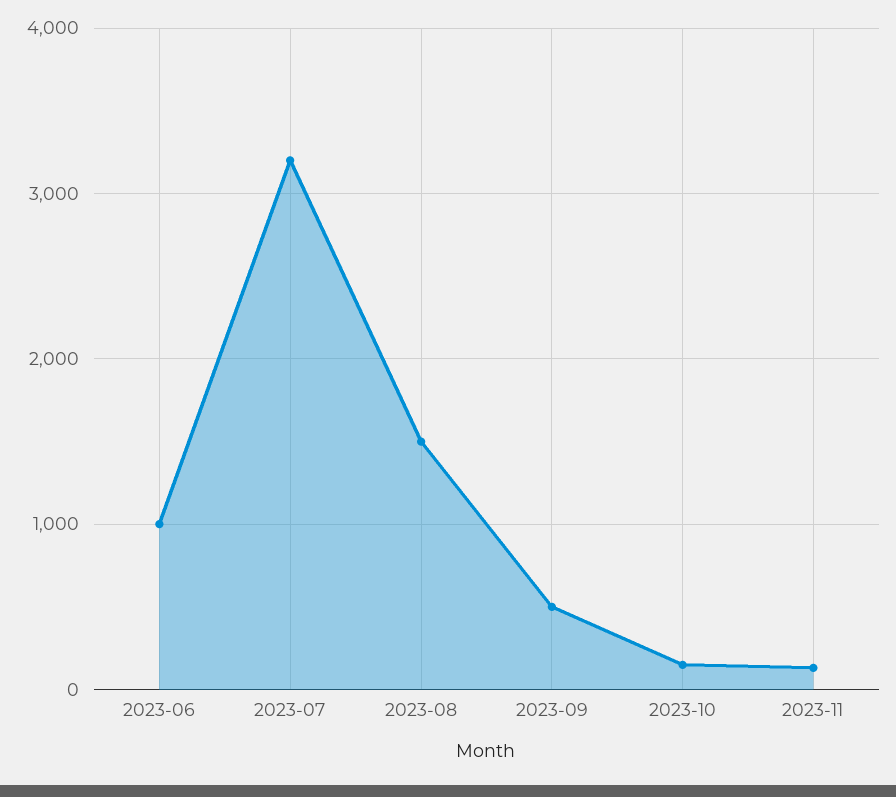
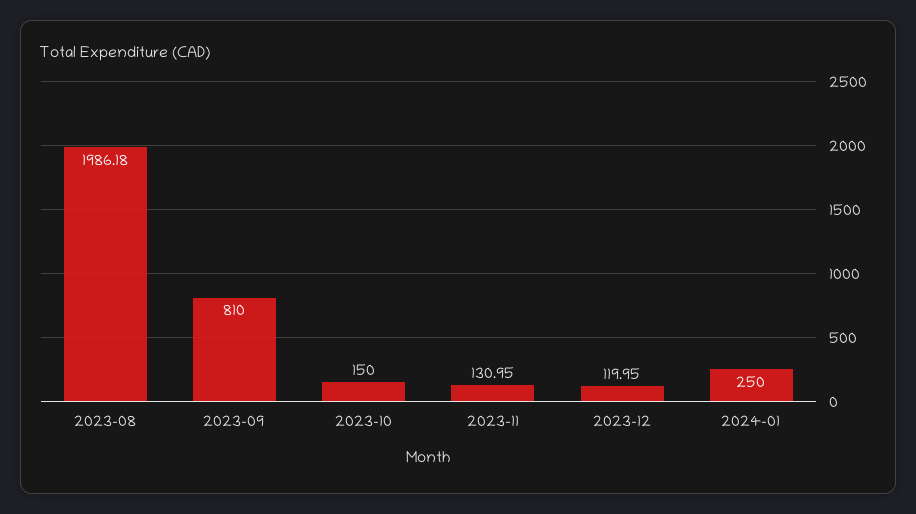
2023-06: 1000 -> none
2023-07: 3200 -> none
2023-08: 1500 -> 1986.18
2023-09: 500 -> 810
2023-12: none -> 119.95
2024-01: none -> 250

